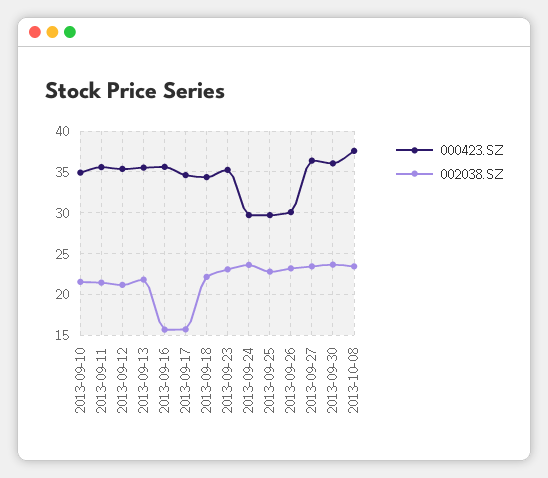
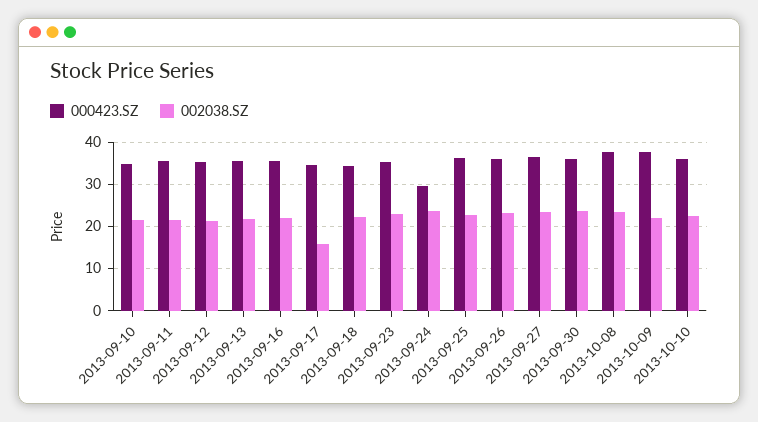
002038.SZ, 2013-09-16: 16 -> 22
000423.SZ, 2013-09-25: 30 -> 36
000423.SZ, 2013-09-26: 30 -> 36
000423.SZ, 2013-10-09: none -> 38
002038.SZ, 2013-10-09: none -> 22
000423.SZ, 2013-10-10: none -> 36
002038.SZ, 2013-10-10: none -> 22

